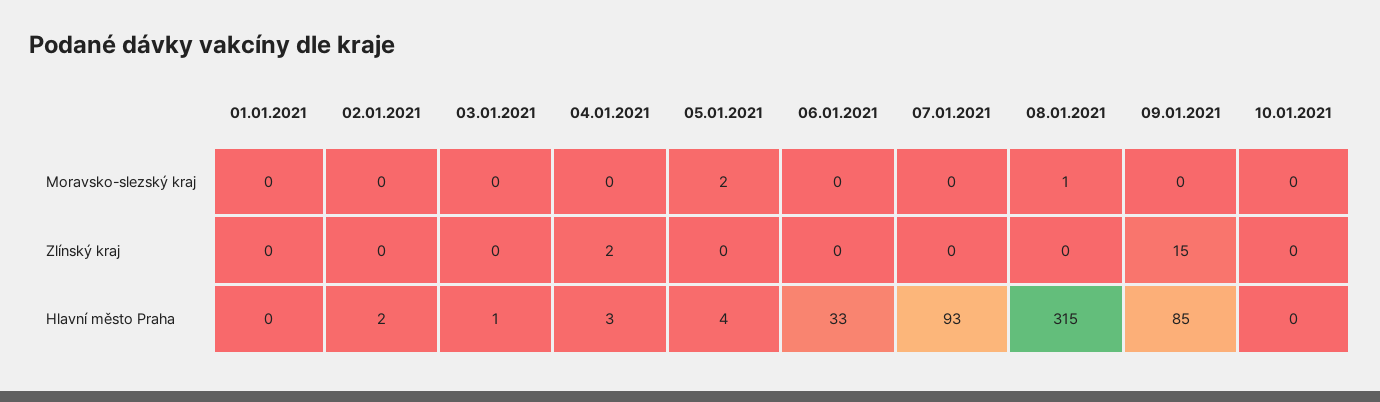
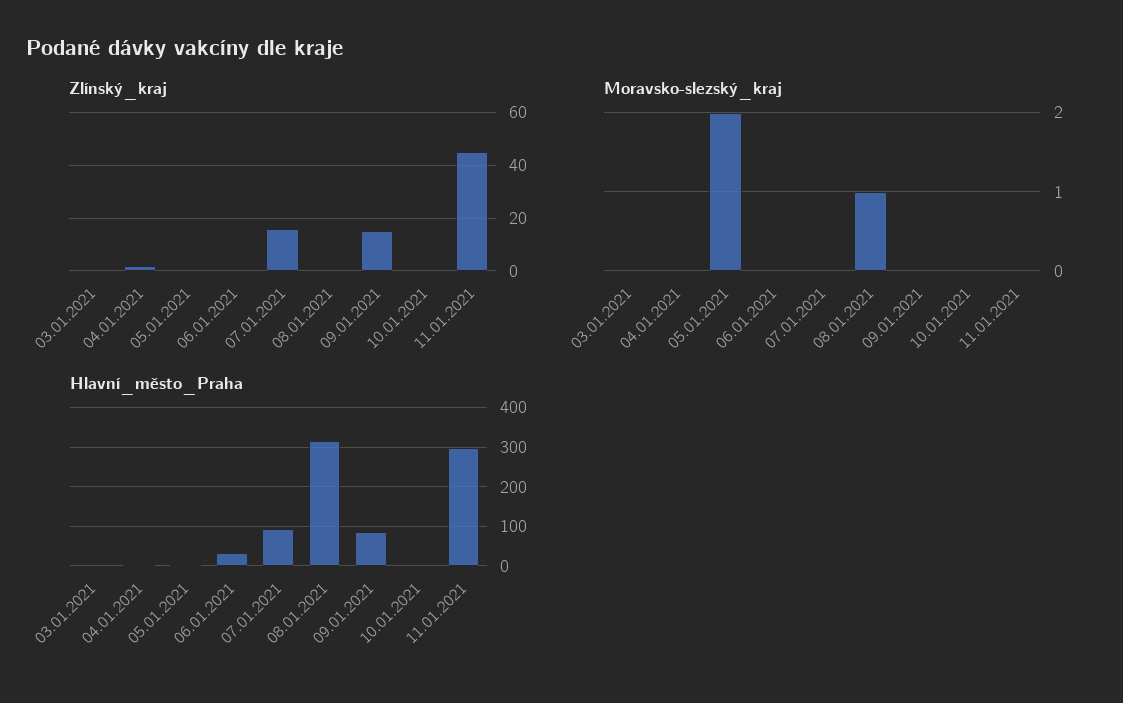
Moravsko-slezský kraj, 01.01.2021: 0 -> none
Moravsko-slezský kraj, 02.01.2021: 0 -> none
Zlínský kraj, 01.01.2021: 0 -> none
Zlínský kraj, 02.01.2021: 0 -> none
Zlínský kraj, 07.01.2021: 0 -> 15
Hlavní město Praha, 01.01.2021: 0 -> none
Hlavní město Praha, 02.01.2021: 2 -> none
Zlínský kraj, 11.01.2021: none -> 45
Moravsko-slezský kraj, 11.01.2021: none -> 0
Hlavní město Praha, 11.01.2021: none -> 300

